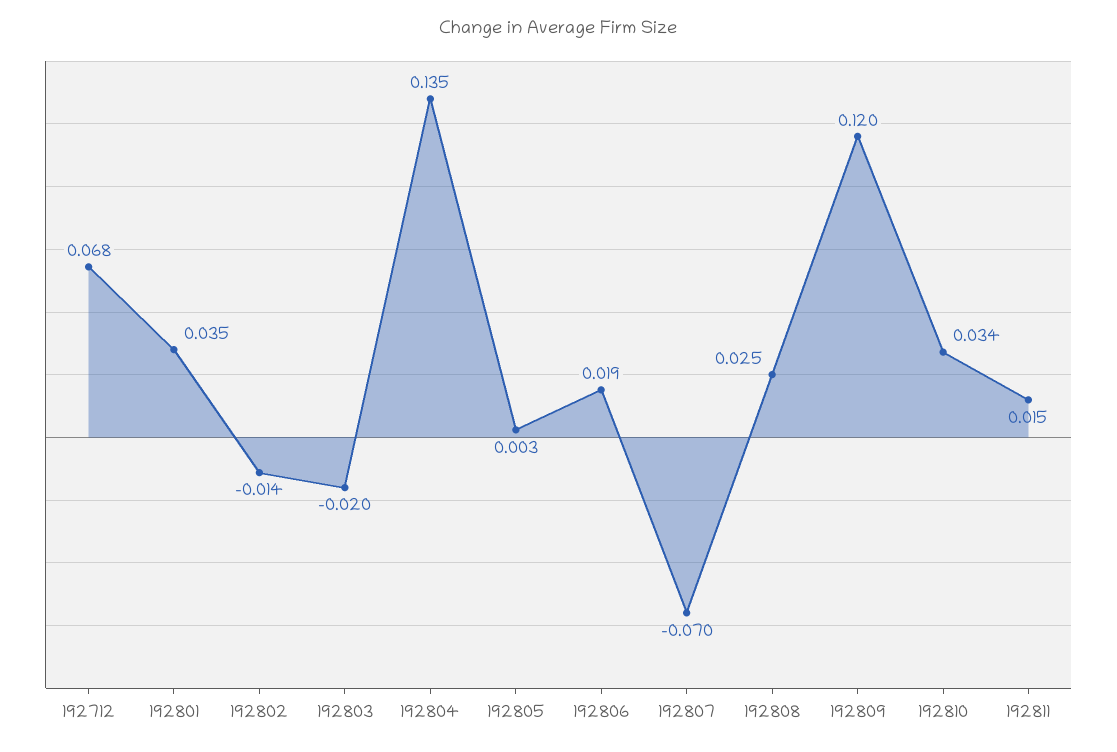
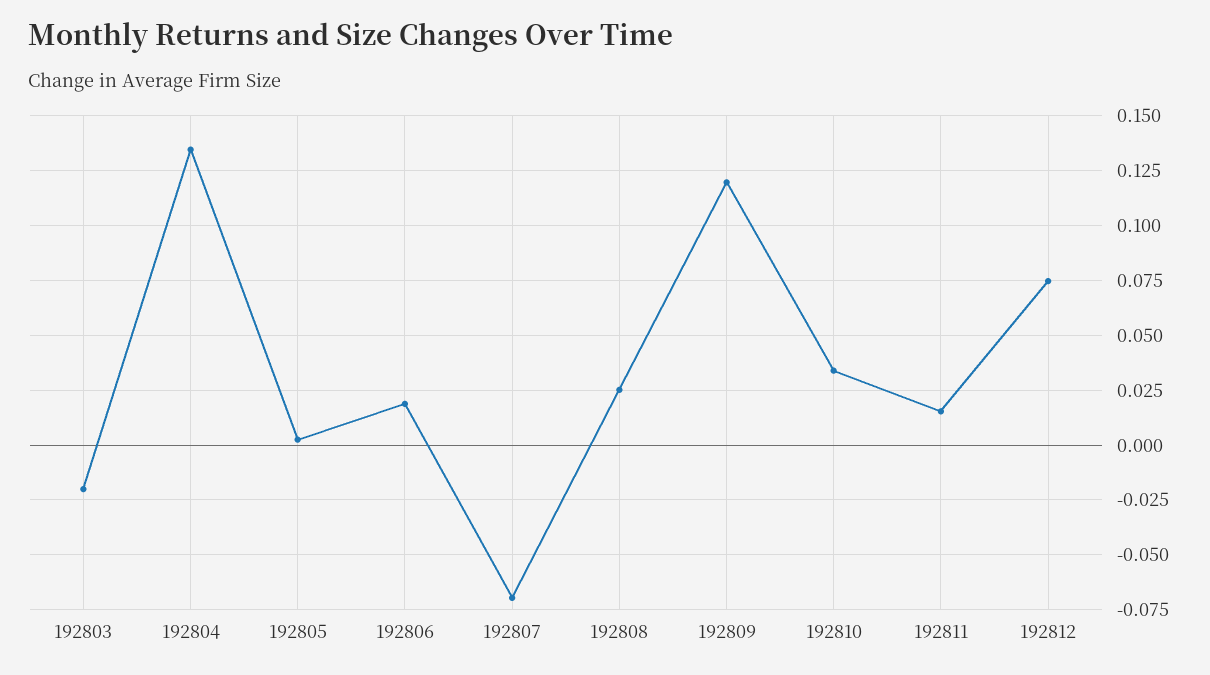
192712: 0.068 -> none
192801: 0.035 -> none
192802: -0.014 -> none
192812: none -> 0.075

